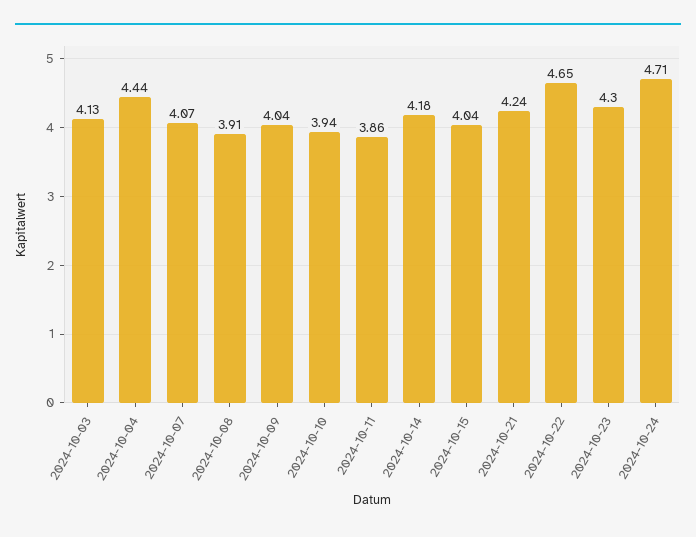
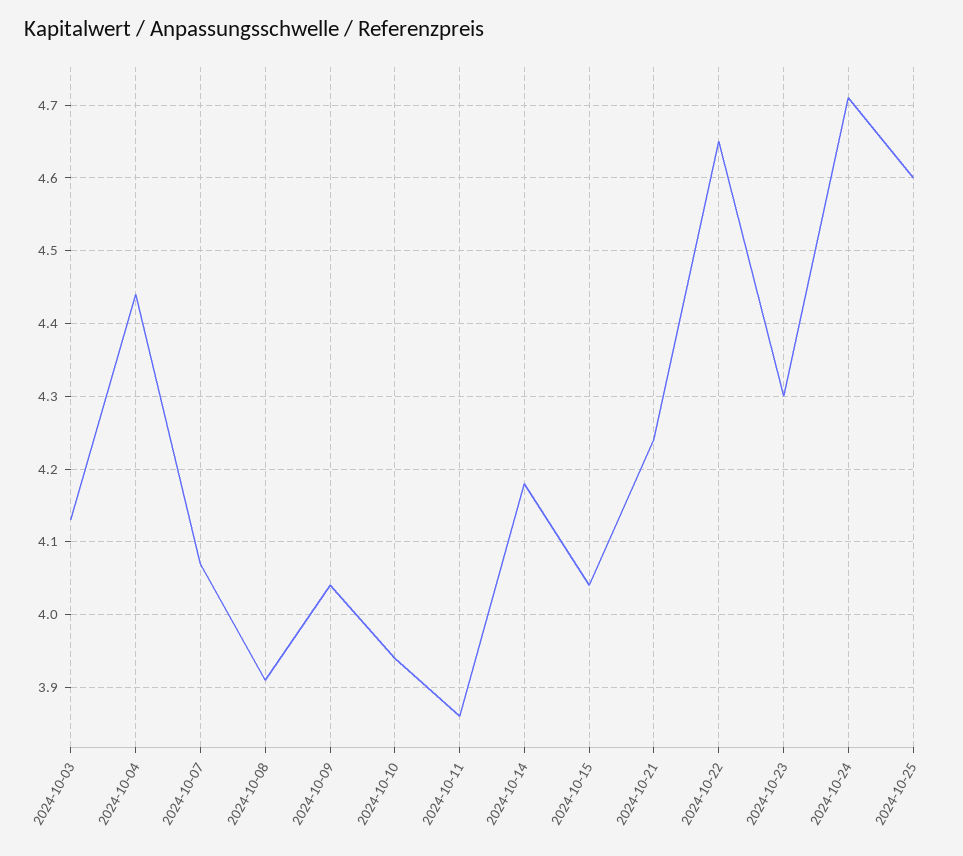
2024-10-25: none -> 4.6

